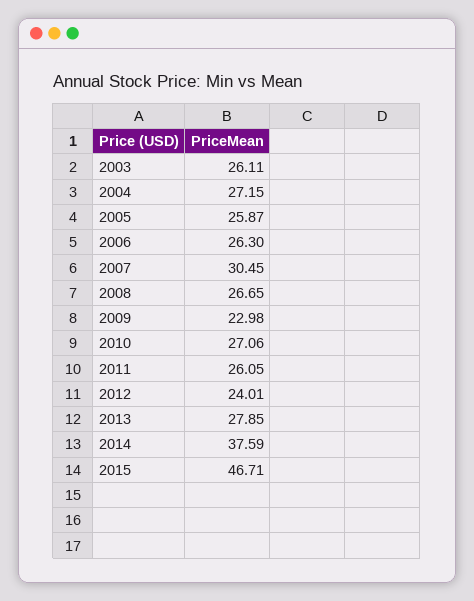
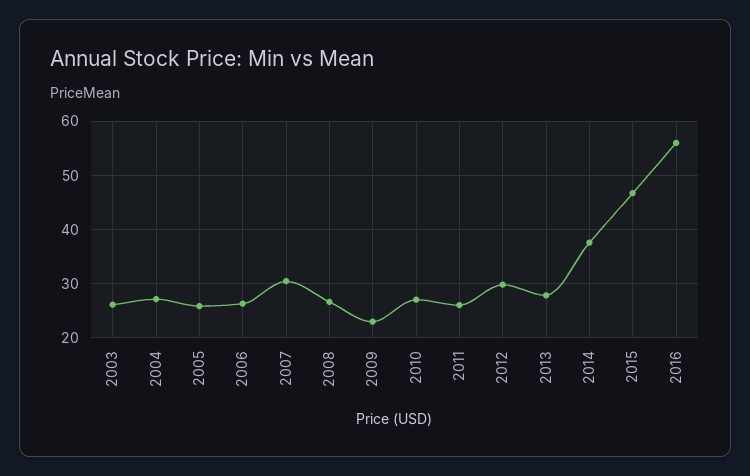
2012: 24.01 -> 30
2016: none -> 56

